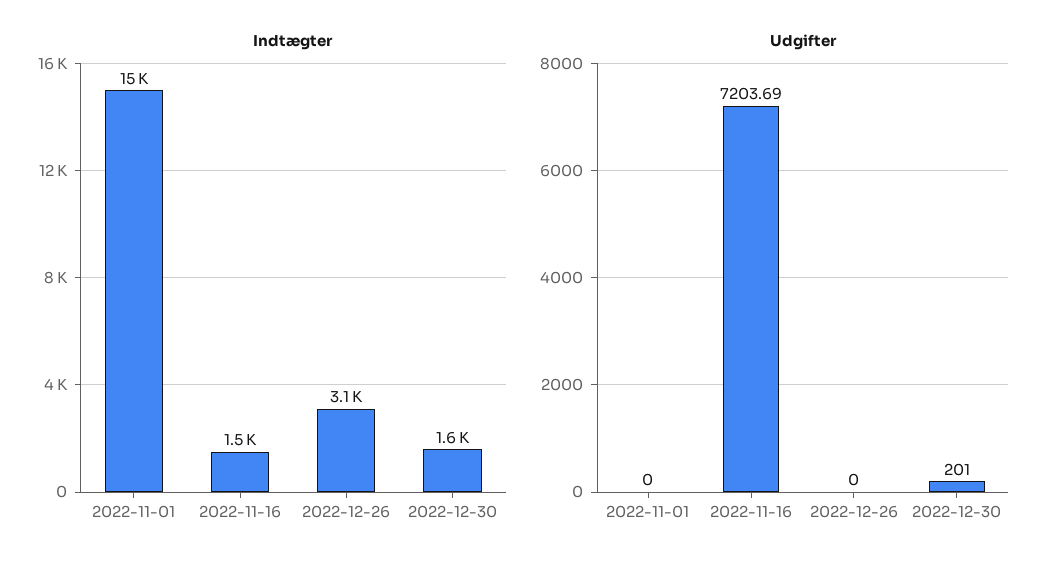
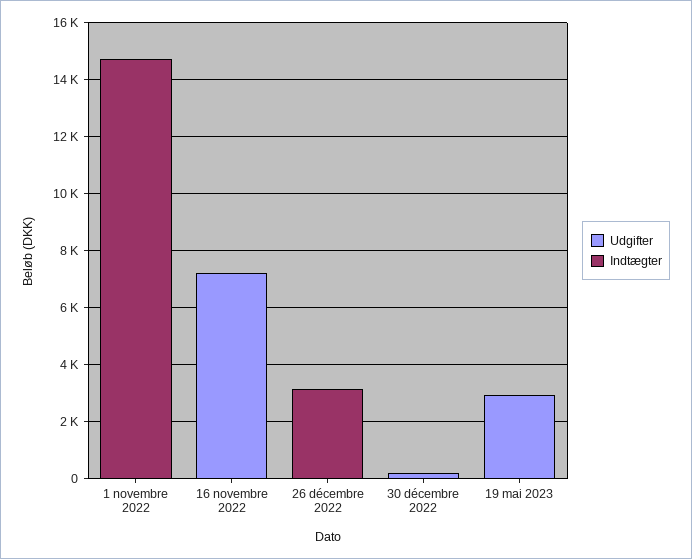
Indtægter, 2022-11-16: 1500 -> 0
Indtægter, 2022-12-30: 1600 -> 0
Udgifter, 19 mai 2023: none -> 3000
Indtægter, 19 mai 2023: none -> 0

